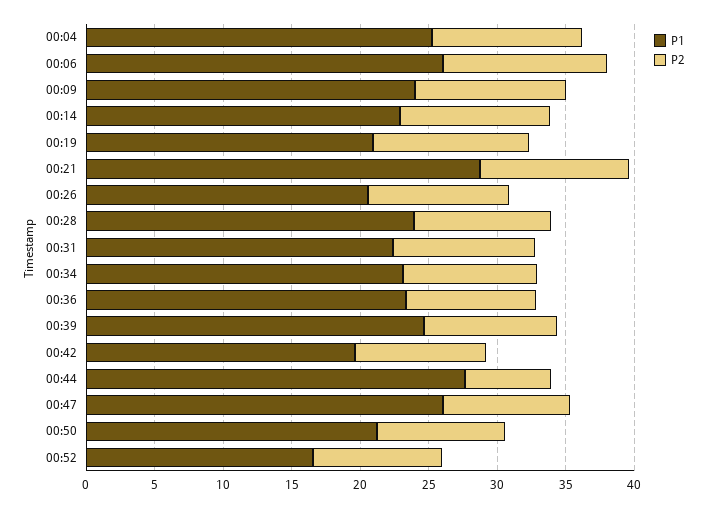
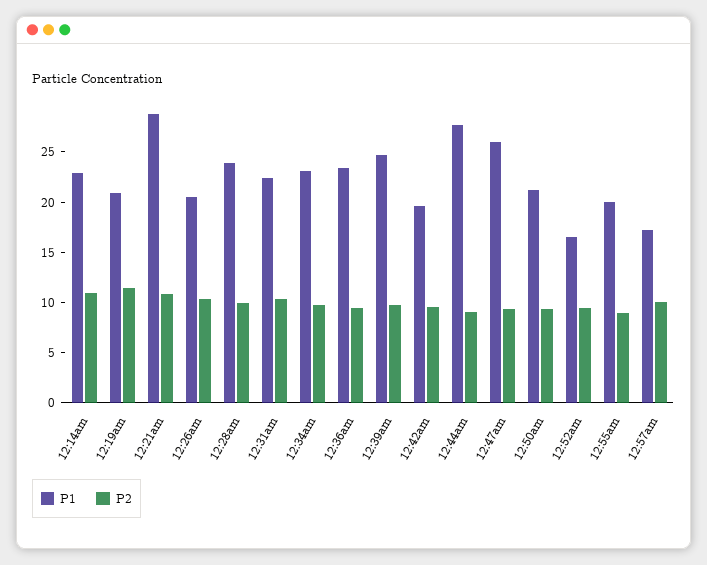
P1, 00:04: 25 -> none
P2, 00:04: 11 -> none
P1, 00:06: 26 -> none
P2, 00:06: 12 -> none
P1, 00:09: 24 -> none
P2, 00:09: 11 -> none
P2, 00:44: 6 -> 9
P1, 12:55am: none -> 20
P2, 12:55am: none -> 9
P1, 12:57am: none -> 17
P2, 12:57am: none -> 10

